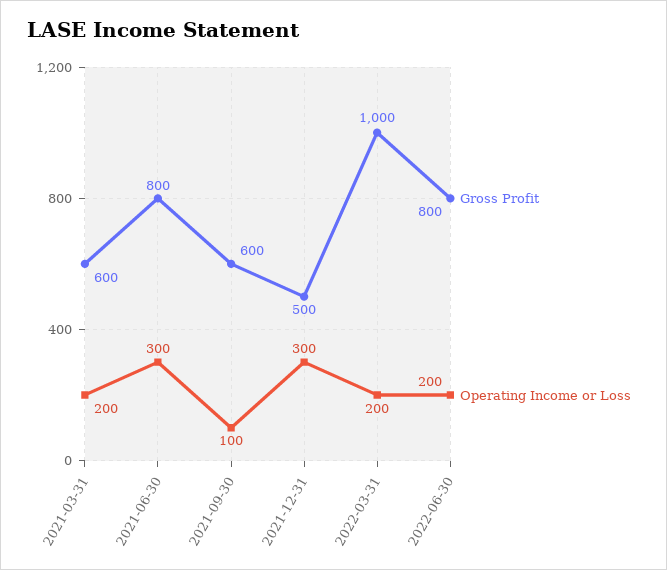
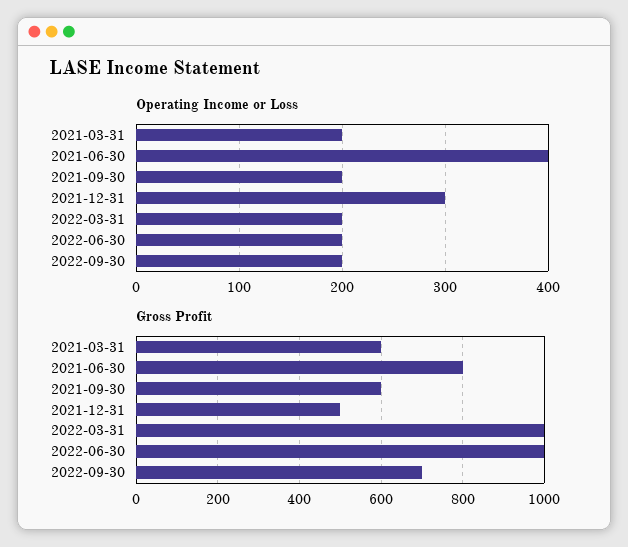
Operating Income or Loss, 2021-06-30: 300 -> 400
Operating Income or Loss, 2021-09-30: 100 -> 200
Gross Profit, 2022-06-30: 800 -> 1000
Operating Income or Loss, 2022-09-30: none -> 200
Gross Profit, 2022-09-30: none -> 700

